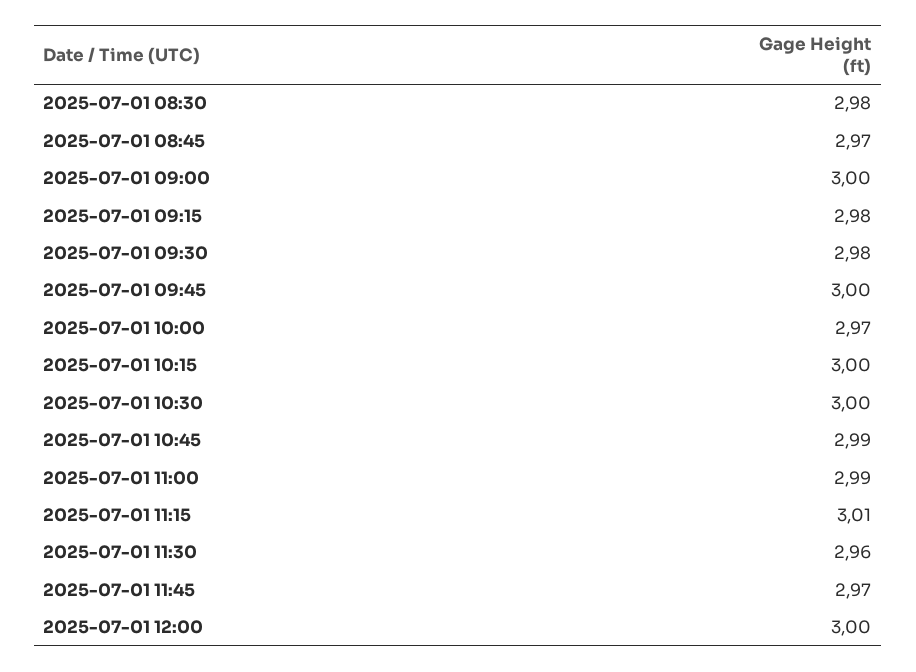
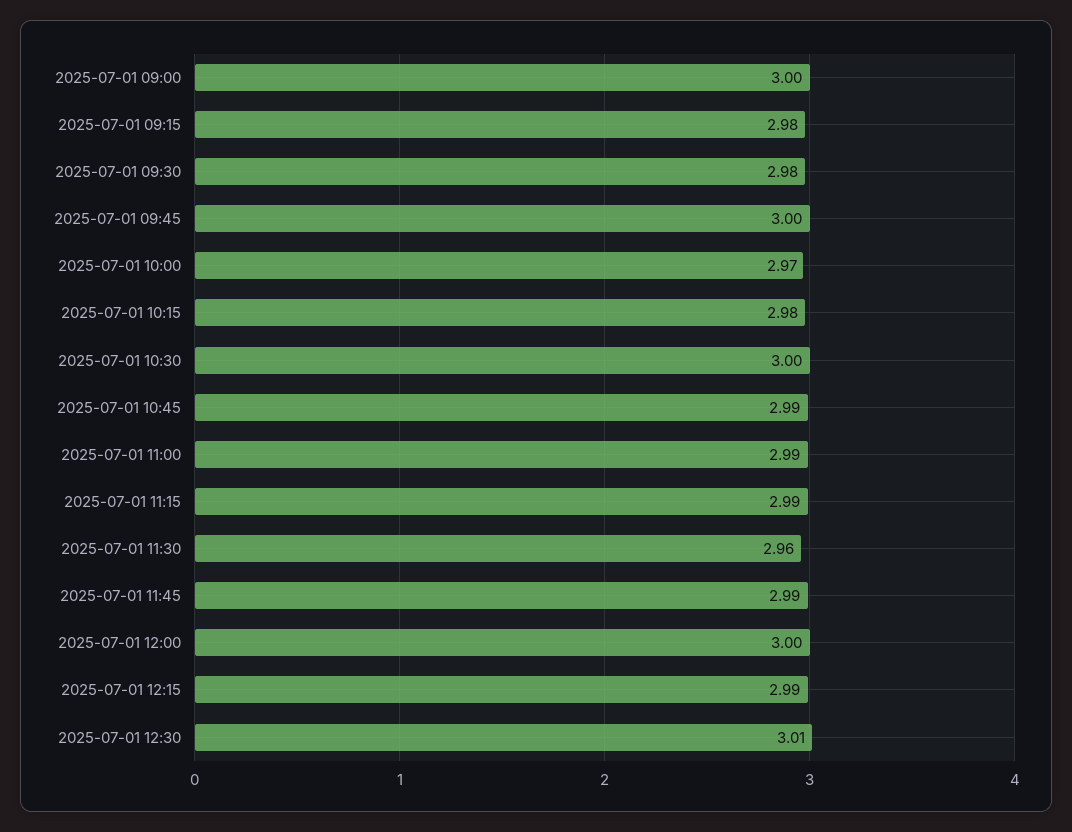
2025-07-01 08:30: 2.98 -> none
2025-07-01 08:45: 2.97 -> none
2025-07-01 10:15: 3 -> 2.98
2025-07-01 11:15: 3.01 -> 2.99
2025-07-01 11:45: 2.97 -> 2.99
2025-07-01 12:15: none -> 2.99
2025-07-01 12:30: none -> 3.01

